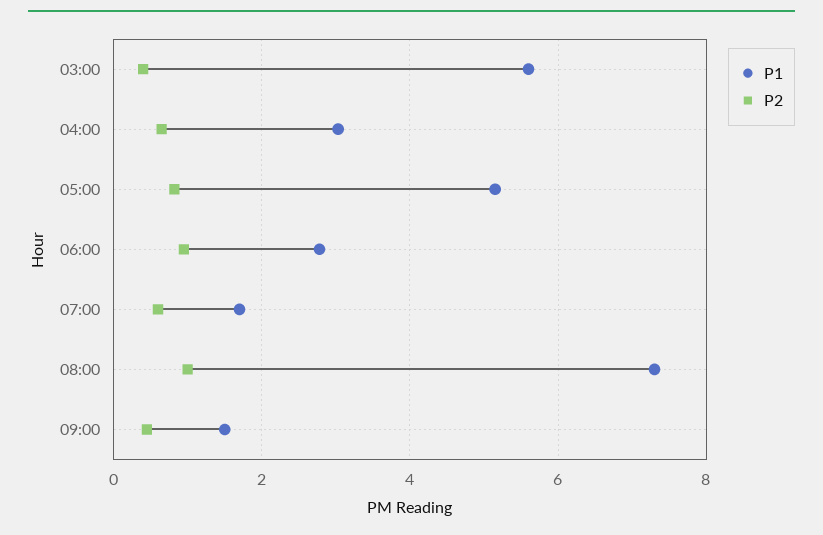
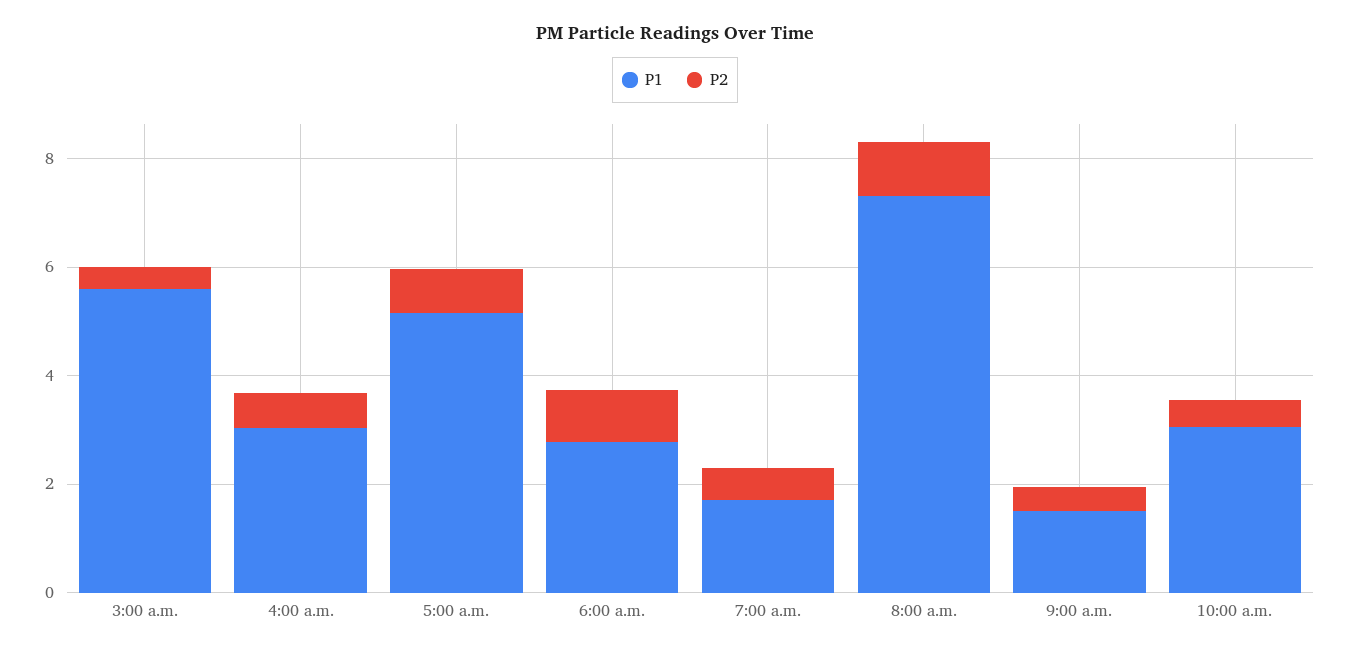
P1, 10:00 a.m.: none -> 3
P2, 10:00 a.m.: none -> 0.5

